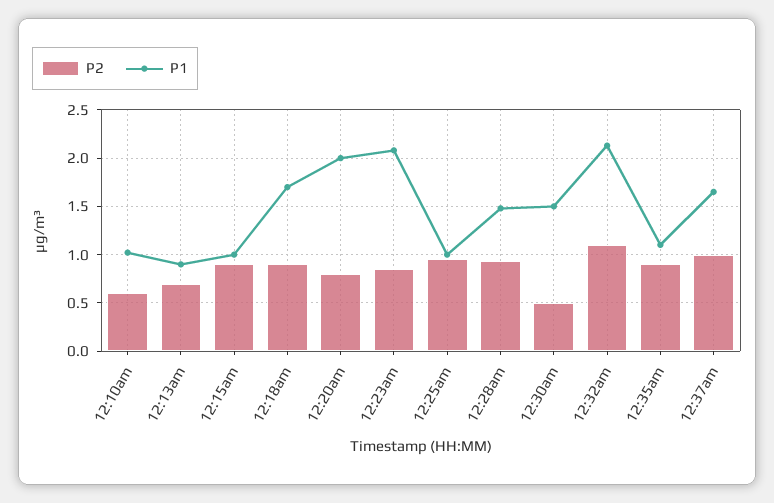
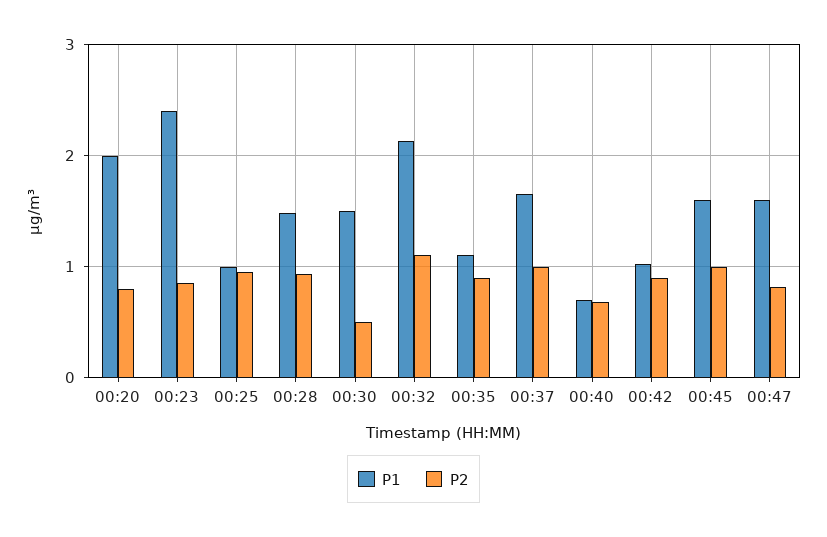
P2, 12:10am: 0.6 -> none
P1, 12:10am: 1 -> none
P2, 12:13am: 0.7 -> none
P1, 12:13am: 0.9 -> none
P2, 12:15am: 0.9 -> none
P1, 12:15am: 1 -> none
P2, 12:18am: 0.9 -> none
P1, 12:18am: 1.7 -> none
P1, 12:23am: 2.1 -> 2.4
P1, 00:40: none -> 0.7
P2, 00:40: none -> 0.7
P1, 00:42: none -> 1
P2, 00:42: none -> 0.9
P1, 00:45: none -> 1.6
P2, 00:45: none -> 1
P1, 00:47: none -> 1.6
P2, 00:47: none -> 0.8

